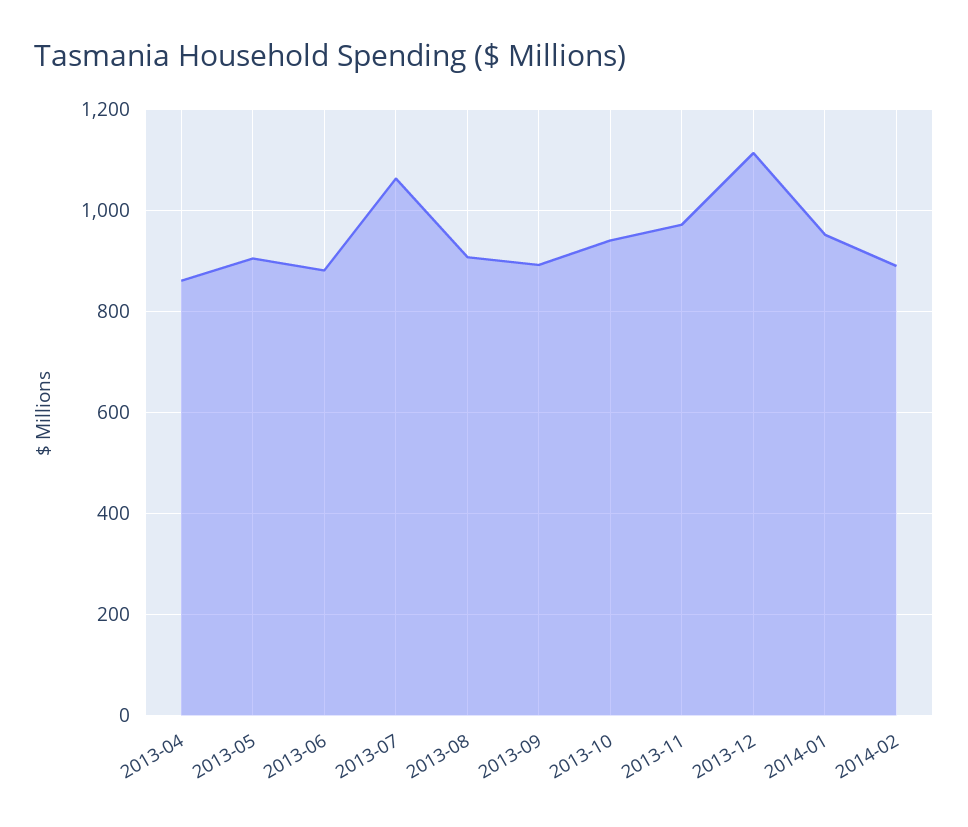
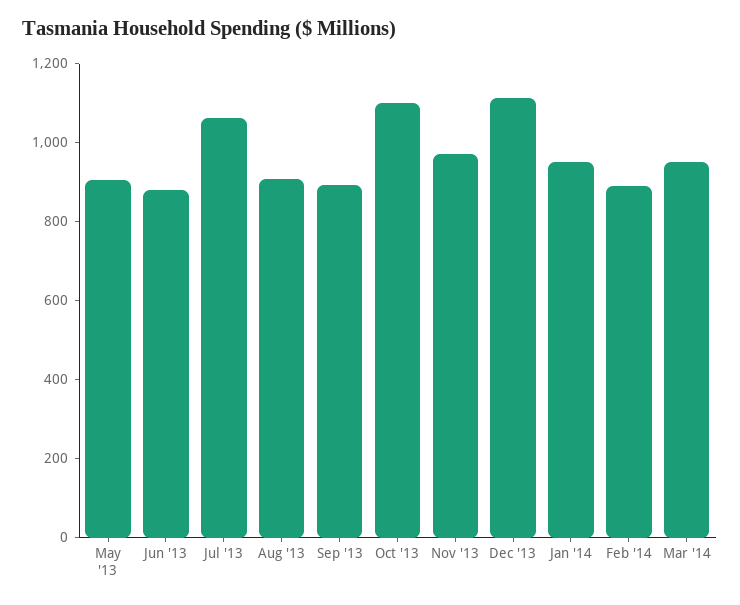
2013-04: 860 -> none
2013-10: 940 -> 1100
Mar '14: none -> 950

